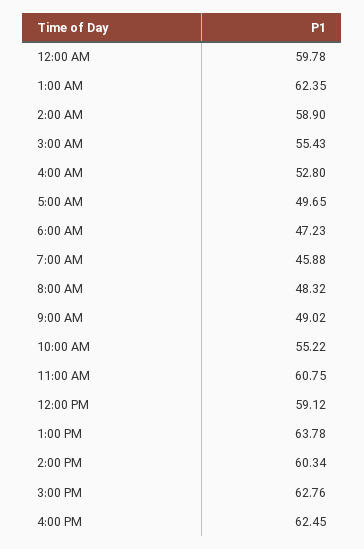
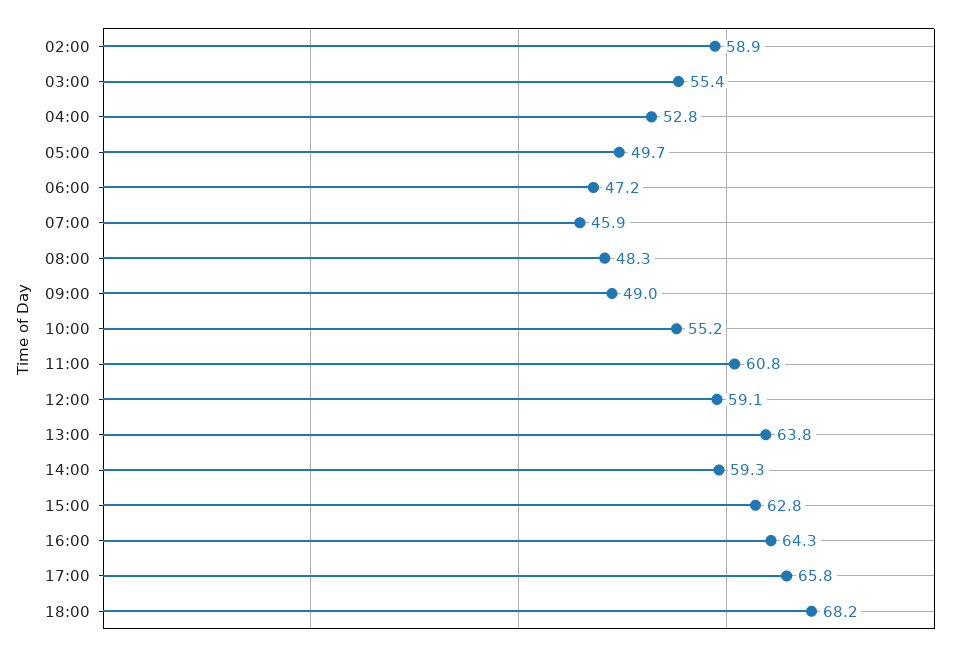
12:00 AM: 59.78 -> none
1:00 AM: 62.35 -> none
2:00 PM: 60.34 -> 59.3
4:00 PM: 62.45 -> 64.3
17:00: none -> 65.8
18:00: none -> 68.2

